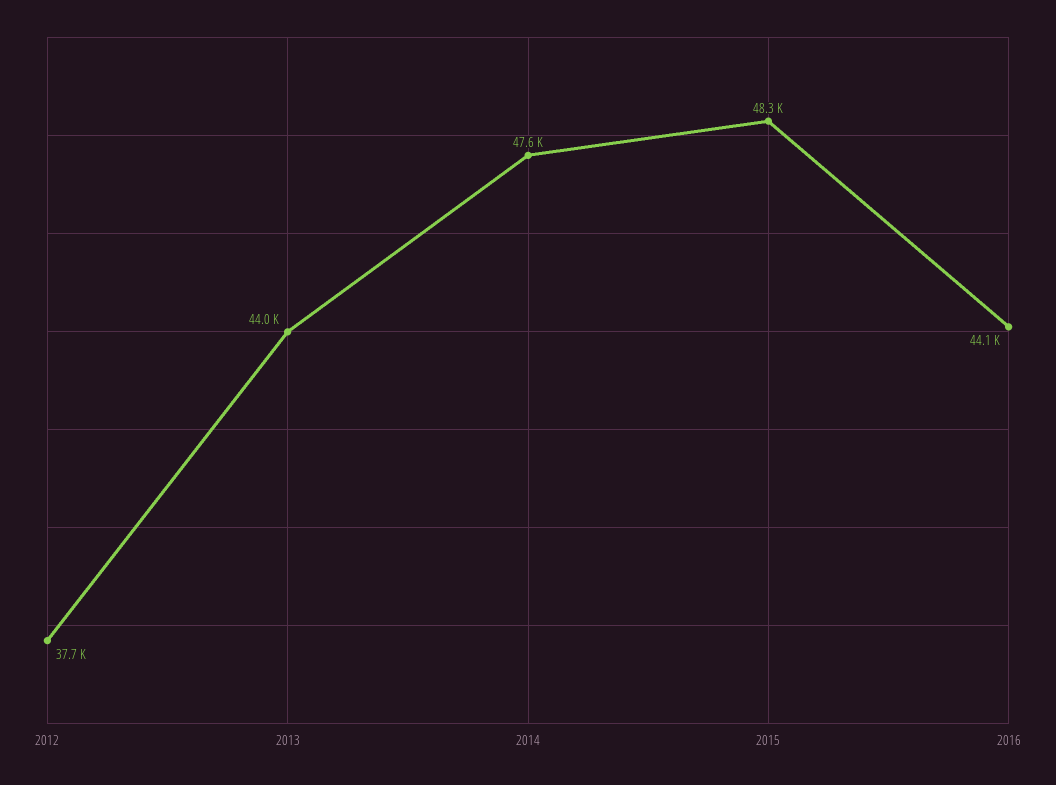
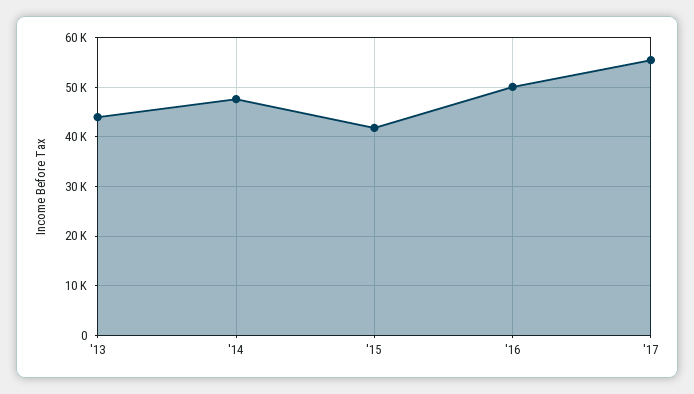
2012: 37700 -> none
2015: 48300 -> 42000
2016: 44100 -> 50000
'17: none -> 56000

